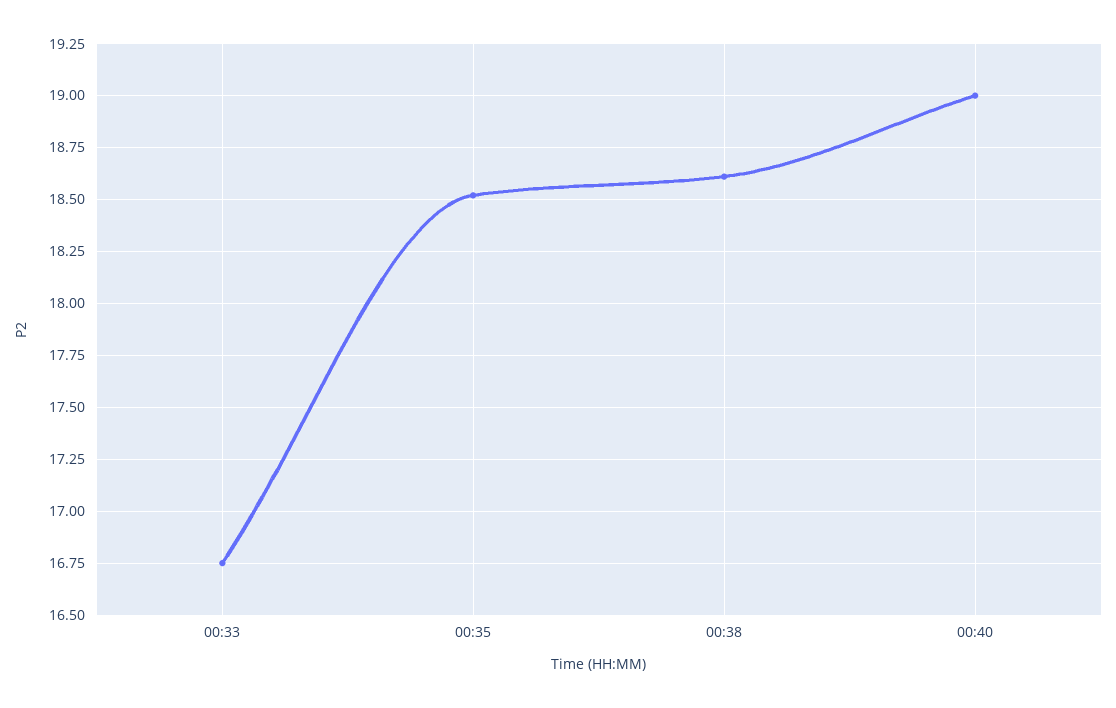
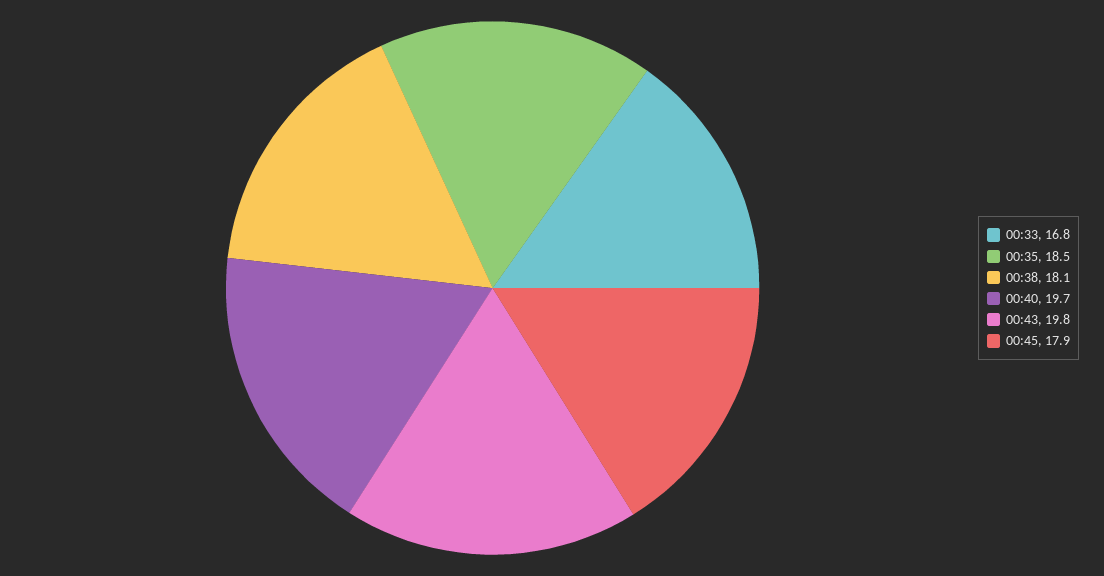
00:38: 18.6 -> 18.1
00:40: 19 -> 19.7
00:43: none -> 19.8
00:45: none -> 17.9

